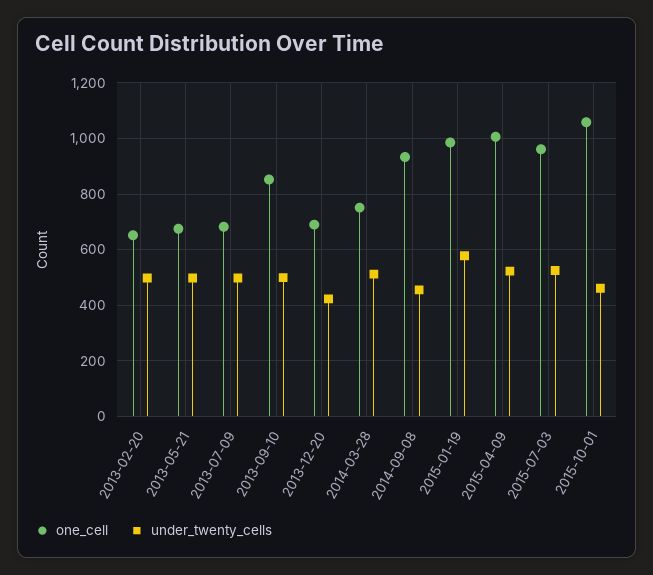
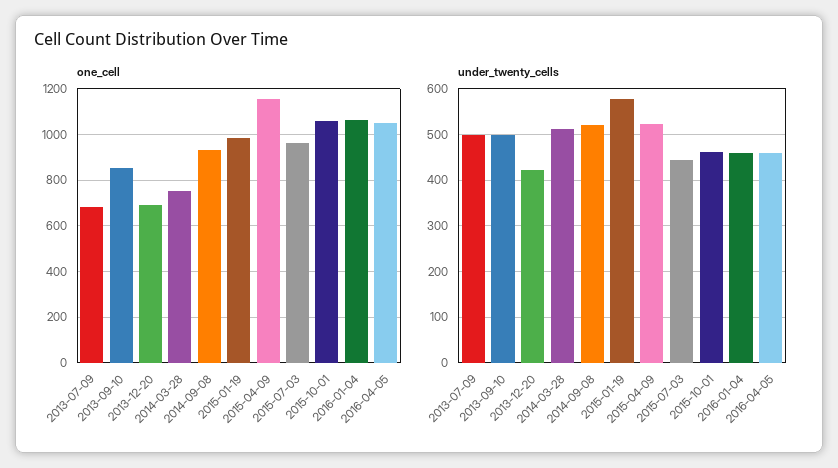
one_cell, 2013-02-20: 650 -> none
under_twenty_cells, 2013-02-20: 500 -> none
one_cell, 2013-05-21: 675 -> none
under_twenty_cells, 2013-05-21: 500 -> none
under_twenty_cells, 2014-09-08: 450 -> 520
one_cell, 2015-04-09: 1000 -> 1150
under_twenty_cells, 2015-07-03: 525 -> 440
one_cell, 2016-01-04: none -> 1050
one_cell, 2016-04-05: none -> 1050
under_twenty_cells, 2016-01-04: none -> 460
under_twenty_cells, 2016-04-05: none -> 460

